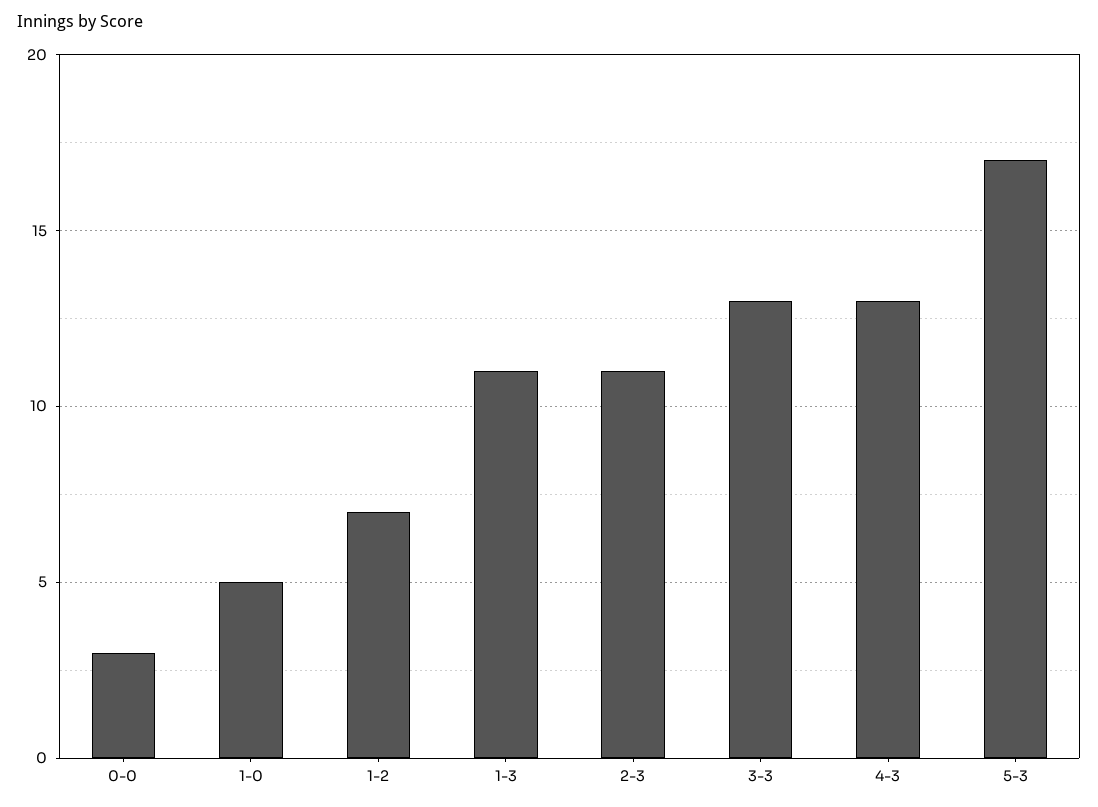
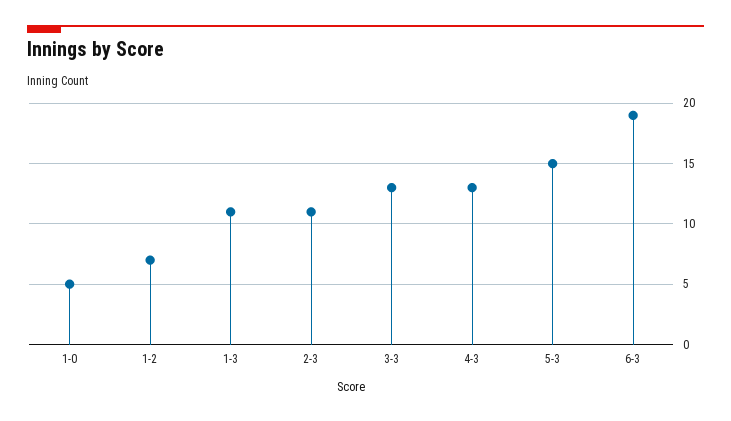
0-0: 3 -> none
5-3: 17 -> 15
6-3: none -> 19

